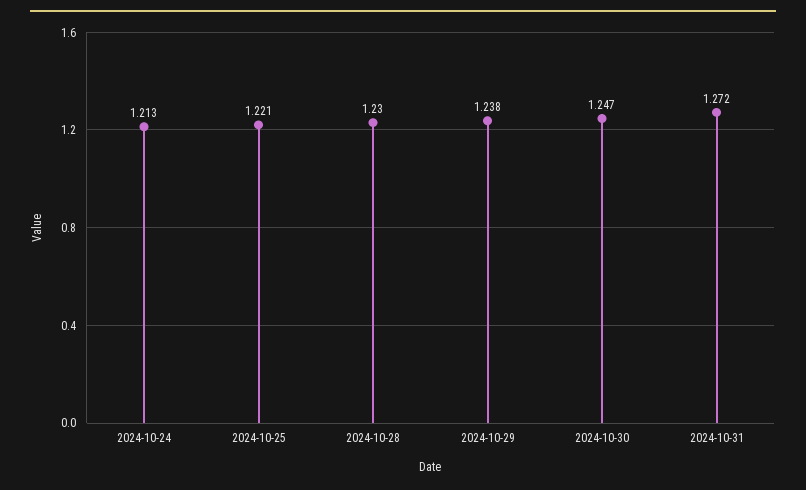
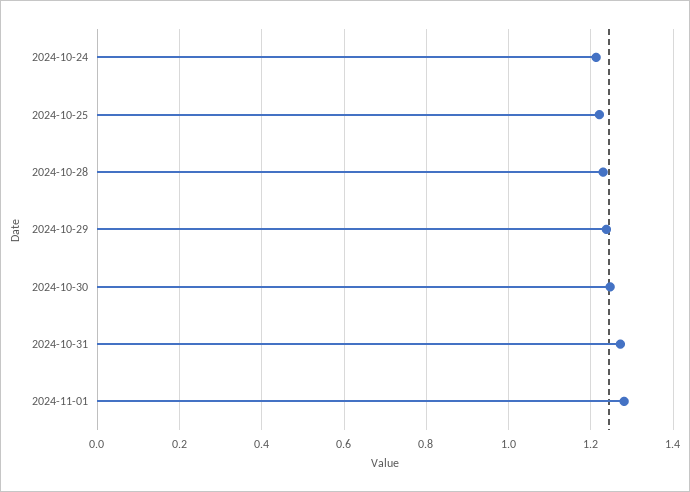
2024-11-01: none -> 1.28

